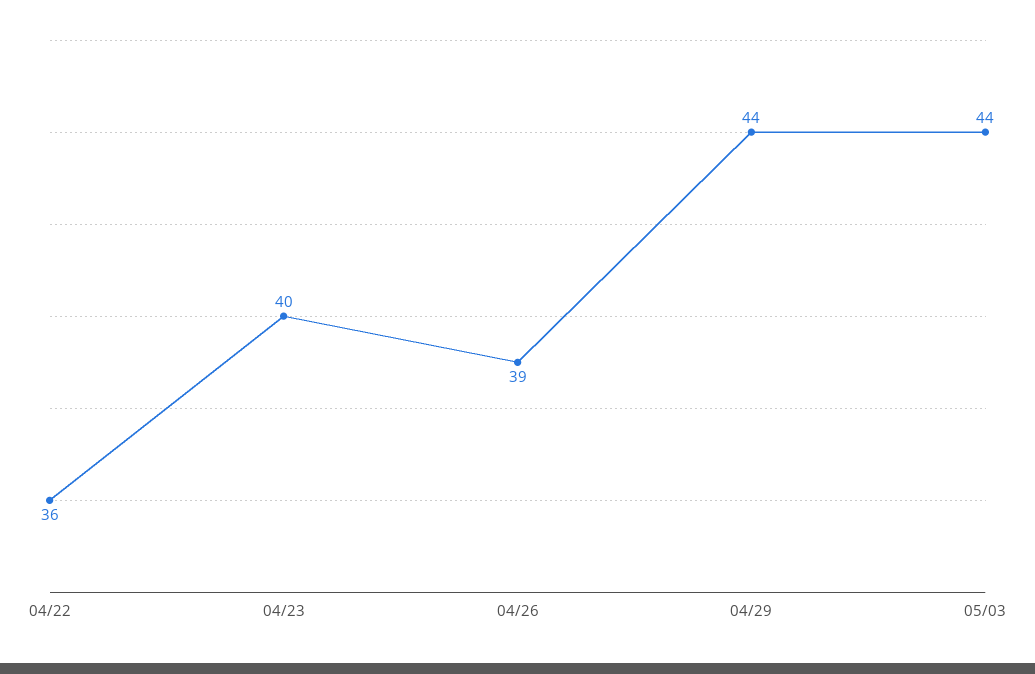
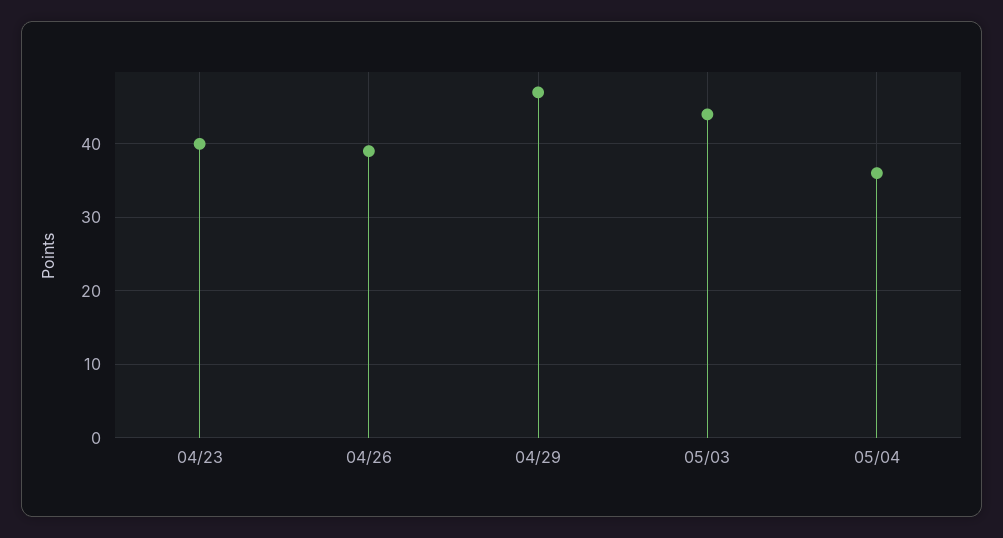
04/22: 36 -> none
04/29: 44 -> 47
05/04: none -> 36

